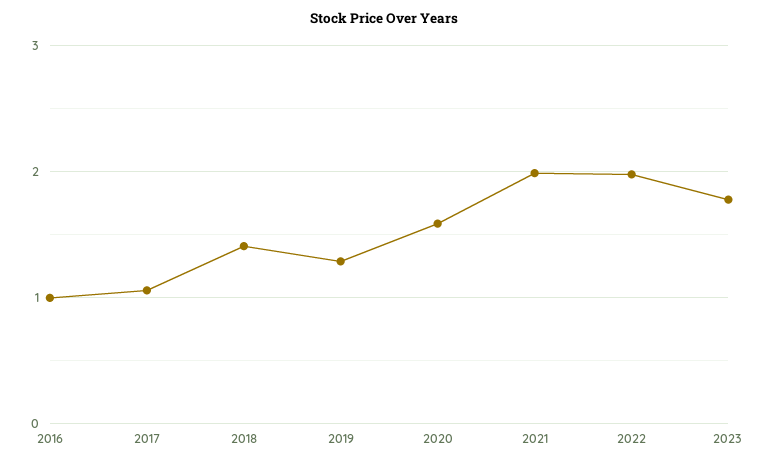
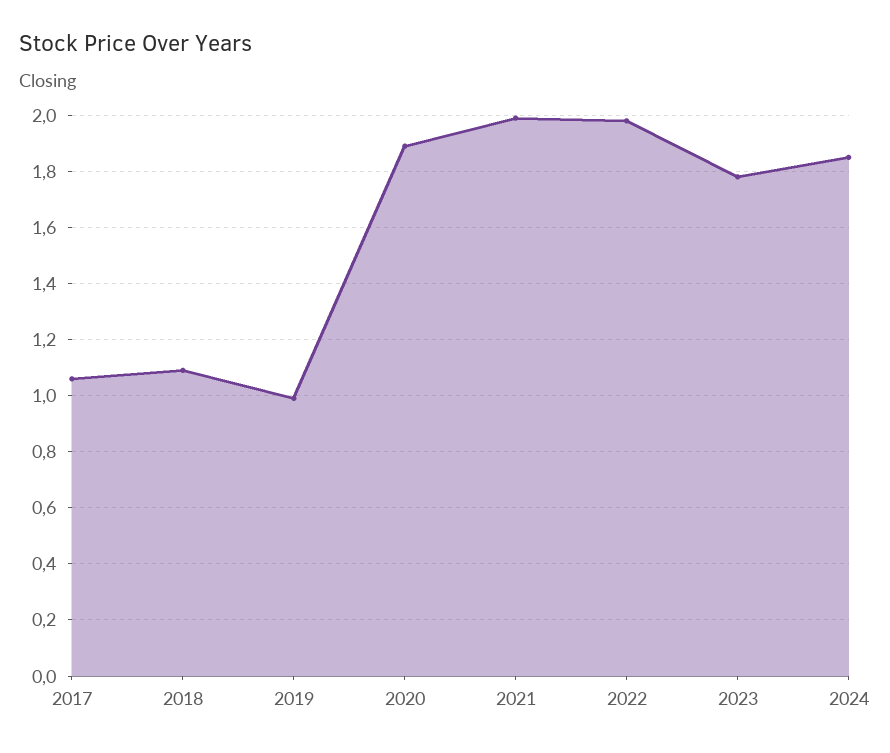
2016: 1 -> none
2018: 1.4 -> 1.1
2019: 1.3 -> 1
2020: 1.6 -> 1.9
2024: none -> 1.85

